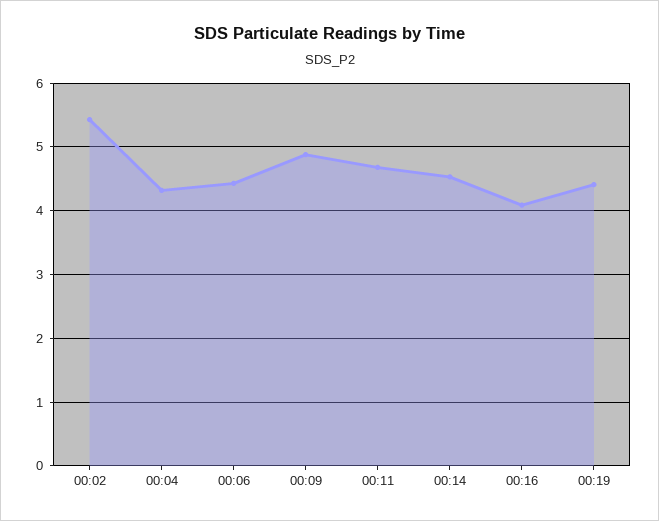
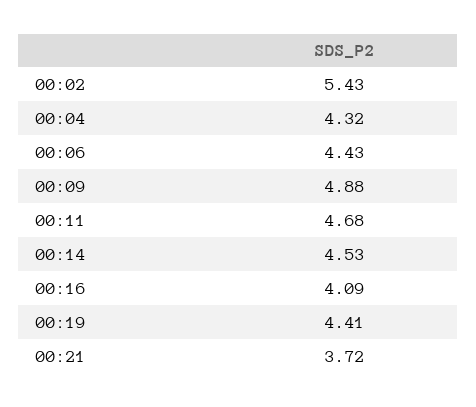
00:21: none -> 3.72

